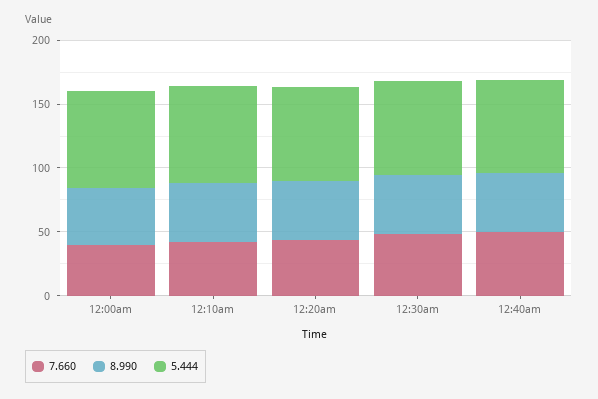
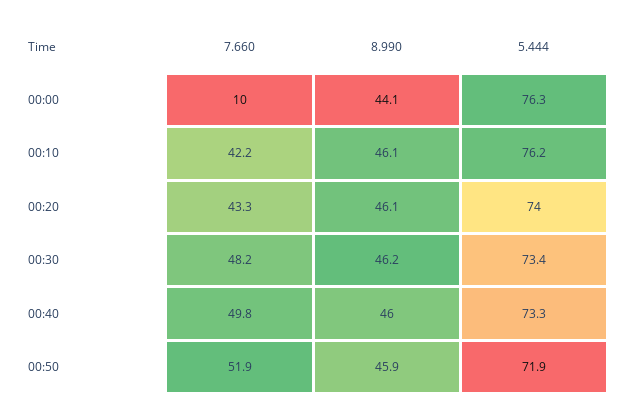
7.660, 12:00am: 40 -> 10
7.660, 00:50: none -> 51.9
8.990, 00:50: none -> 45.9
5.444, 00:50: none -> 71.9

